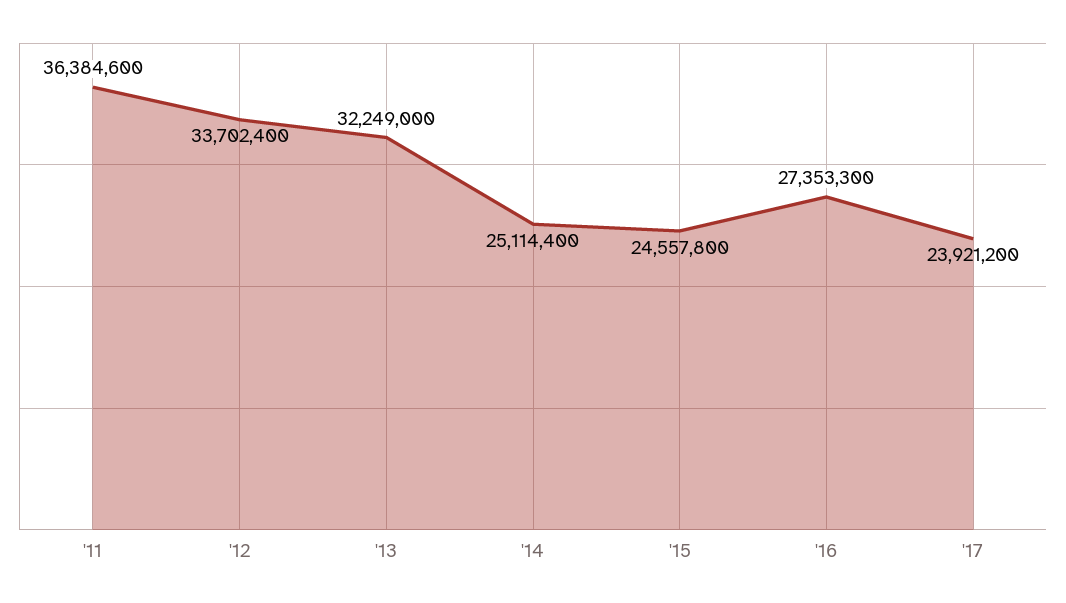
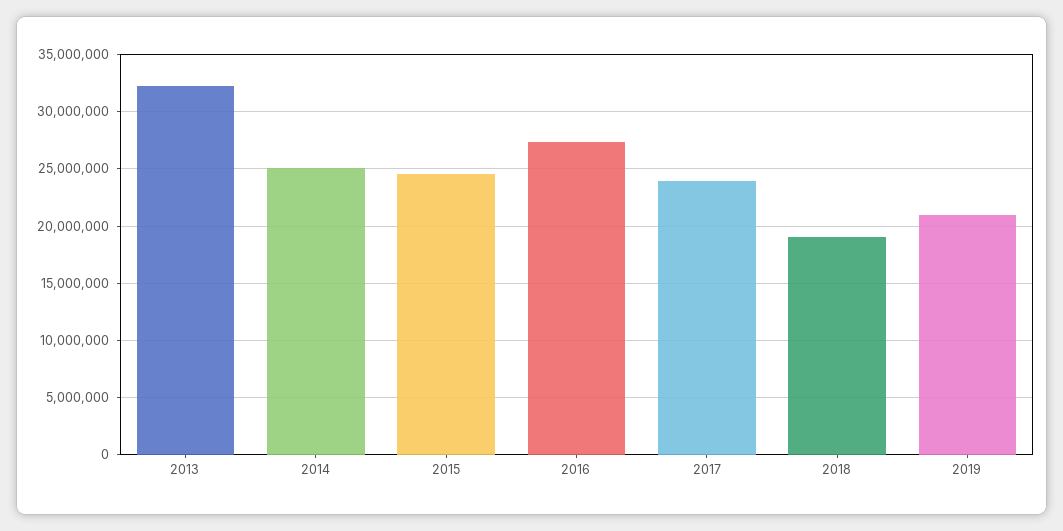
'11: 36384600 -> none
'12: 33702400 -> none
2018: none -> 19000000
2019: none -> 21000000

